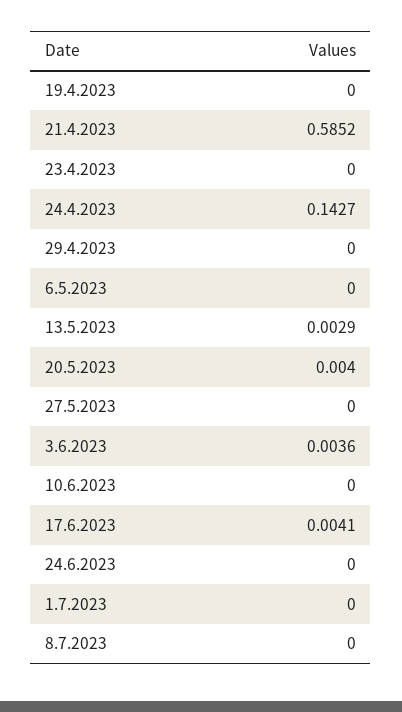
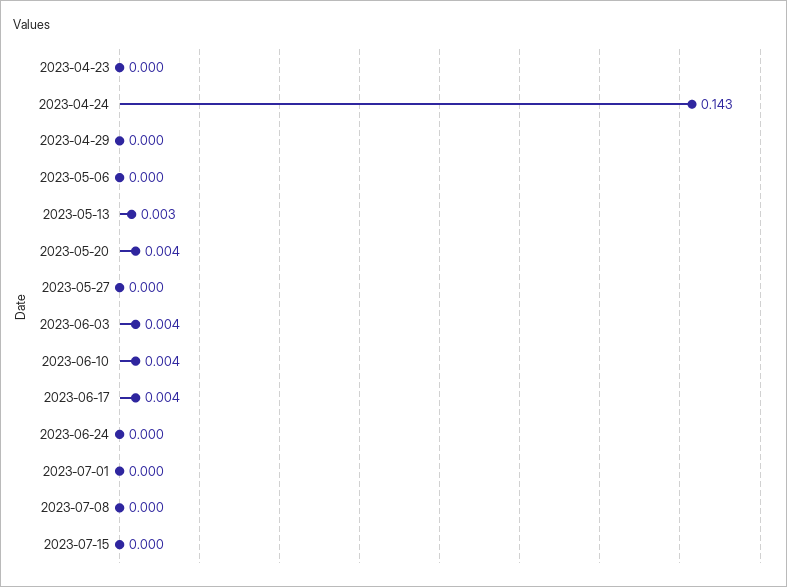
19.4.2023: 0 -> none
21.4.2023: 0.5852 -> none
10.6.2023: 0 -> 0.004
2023-07-15: none -> 0

